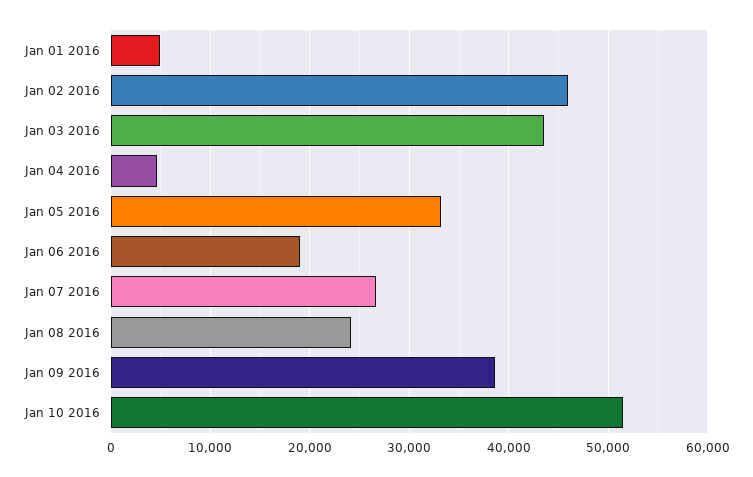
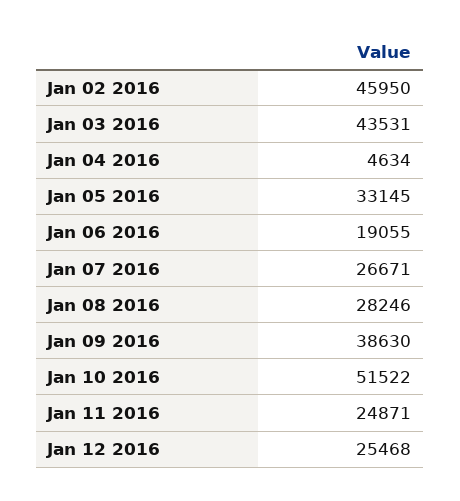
Jan 01 2016: 5000 -> none
Jan 08 2016: 24000 -> 28246
Jan 11 2016: none -> 24871
Jan 12 2016: none -> 25468

